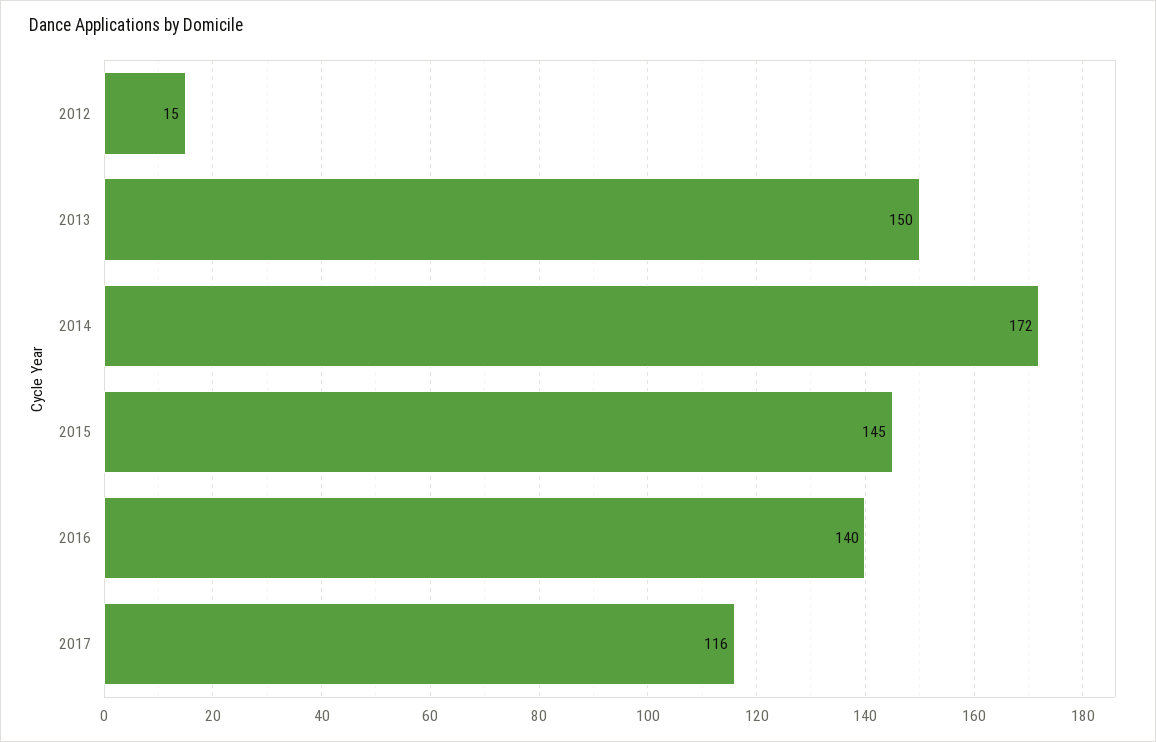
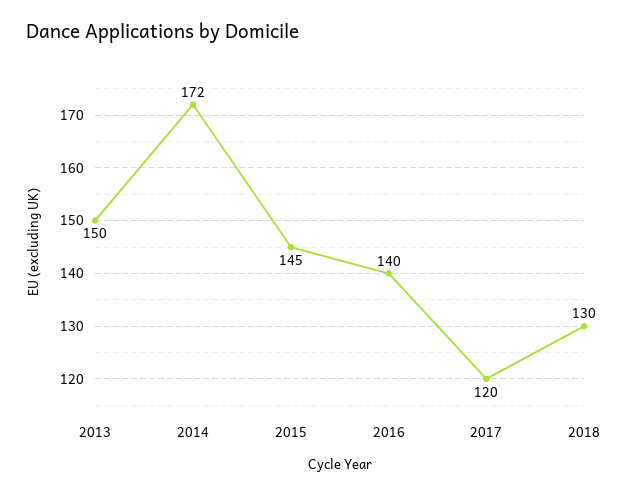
2012: 15 -> none
2017: 116 -> 120
2018: none -> 130

